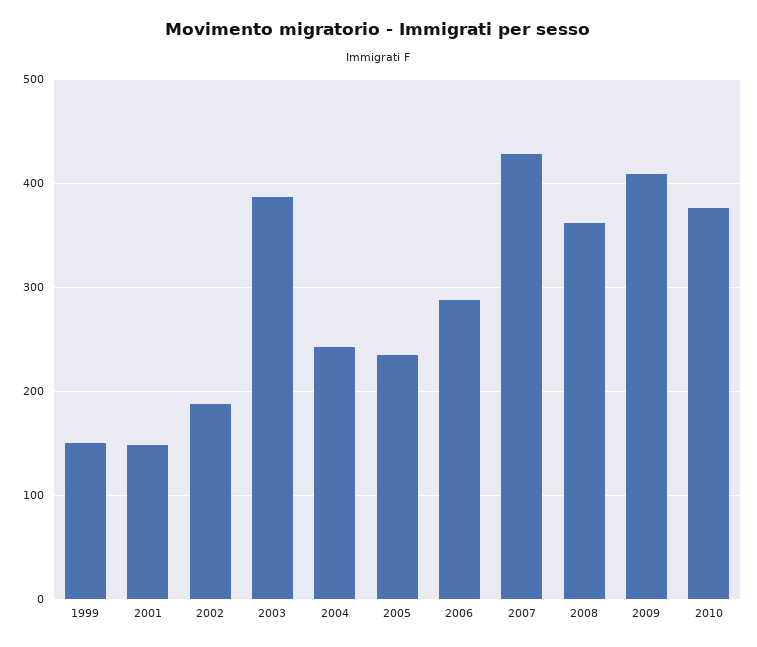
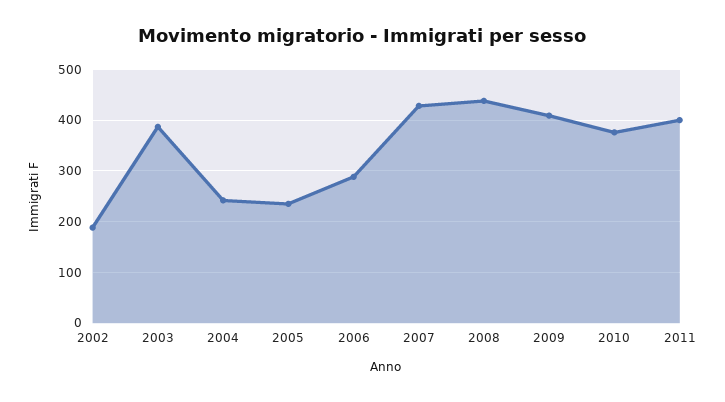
1999: 150 -> none
2001: 150 -> none
2008: 360 -> 440
2011: none -> 400

